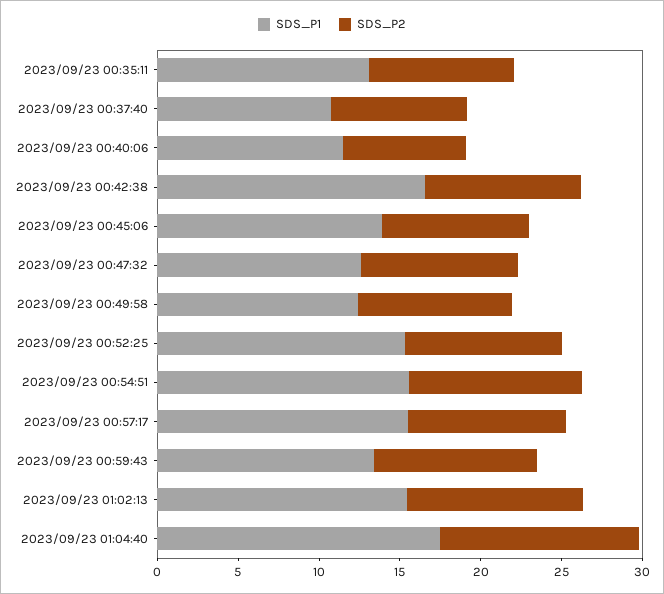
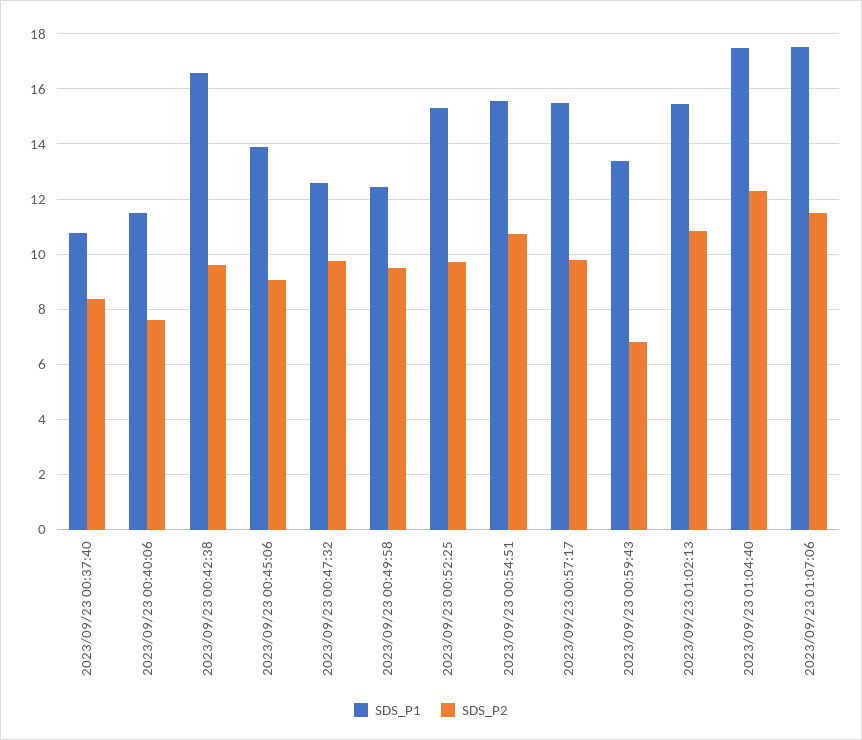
SDS_P1, 2023/09/23 00:35:11: 13 -> none
SDS_P2, 2023/09/23 00:35:11: 9 -> none
SDS_P2, 2023/09/23 00:59:43: 10 -> 6.75
SDS_P1, 2023/09/23 01:07:06: none -> 17.5
SDS_P2, 2023/09/23 01:07:06: none -> 11.5

